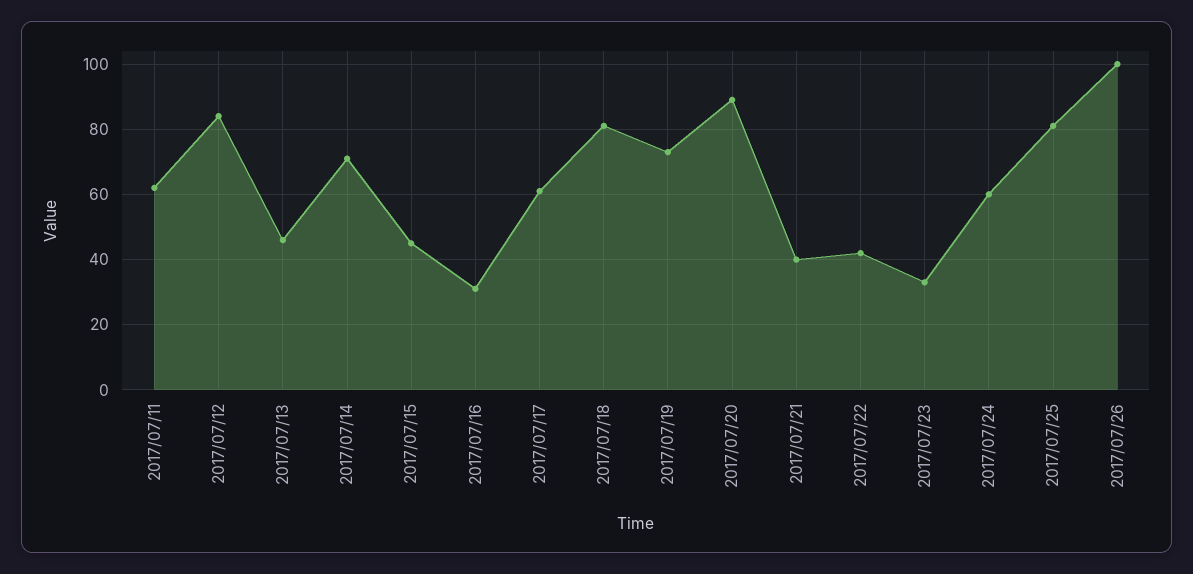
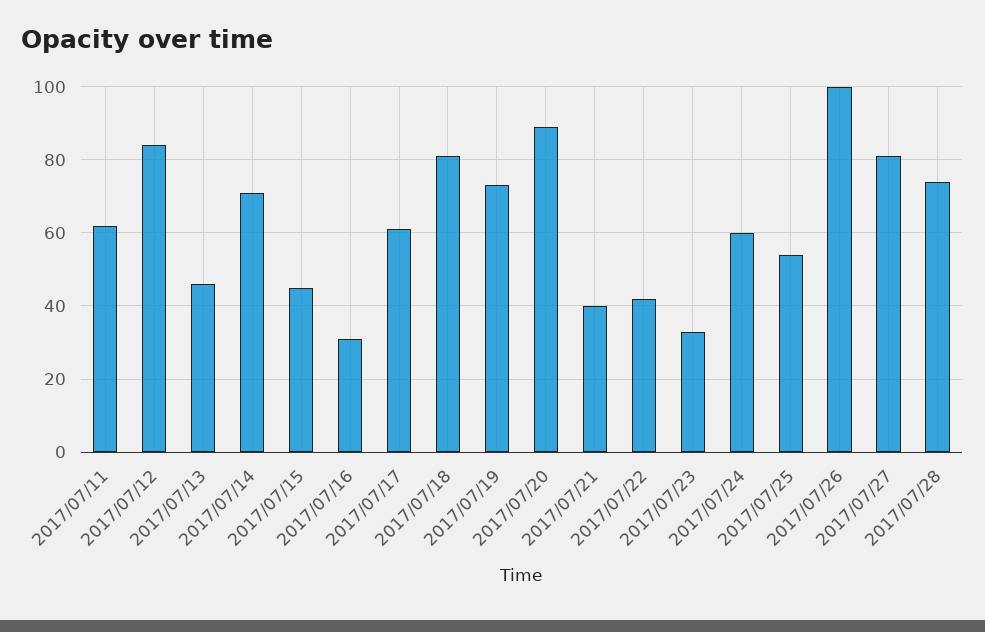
2017/07/25: 80 -> 55
2017/07/27: none -> 80
2017/07/28: none -> 75

